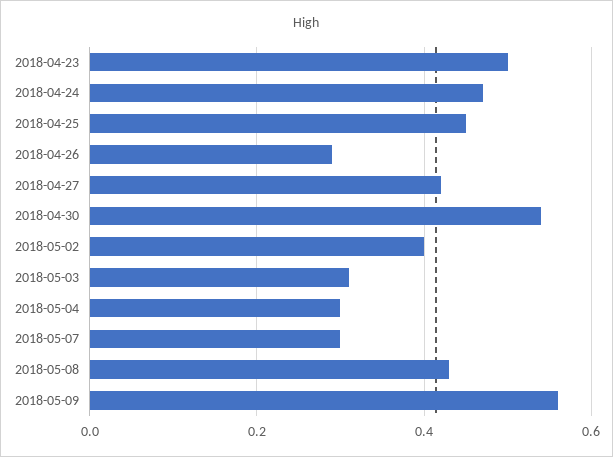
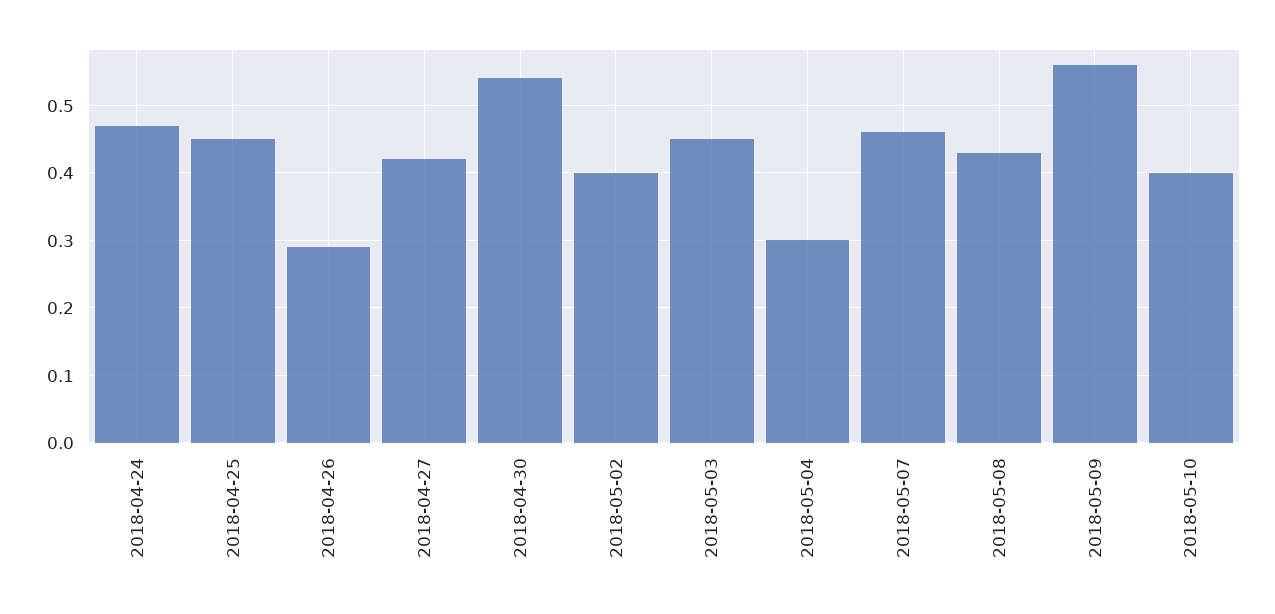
2018-04-23: 0.5 -> none
2018-05-03: 0.3 -> 0.45
2018-05-07: 0.3 -> 0.46
2018-05-10: none -> 0.4

